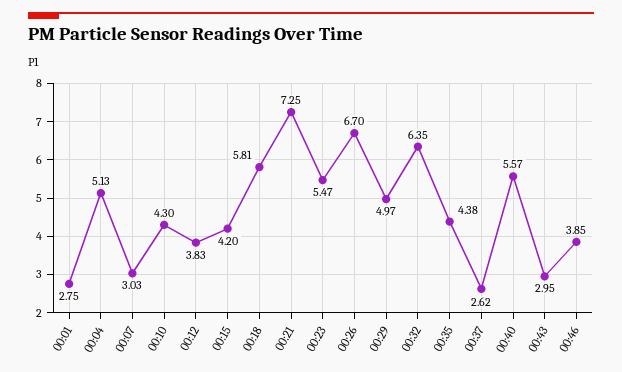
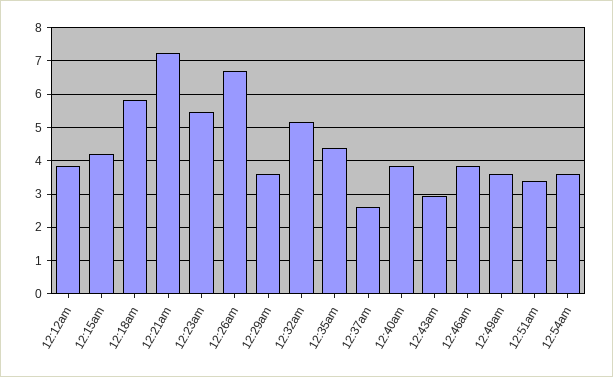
00:01: 2.75 -> none
00:04: 5.13 -> none
00:07: 3.03 -> none
00:10: 4.3 -> none
00:29: 4.97 -> 3.6
00:32: 6.35 -> 5.2
00:40: 5.57 -> 3.8
12:49am: none -> 3.6
12:51am: none -> 3.4
12:54am: none -> 3.6

